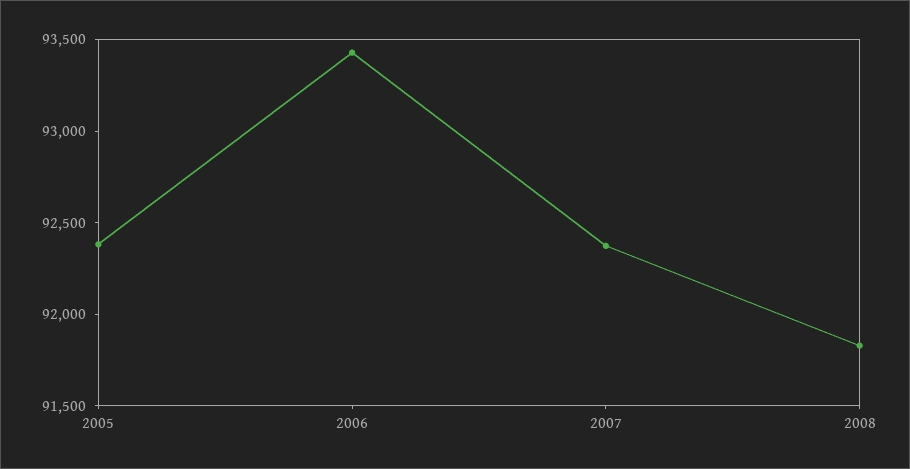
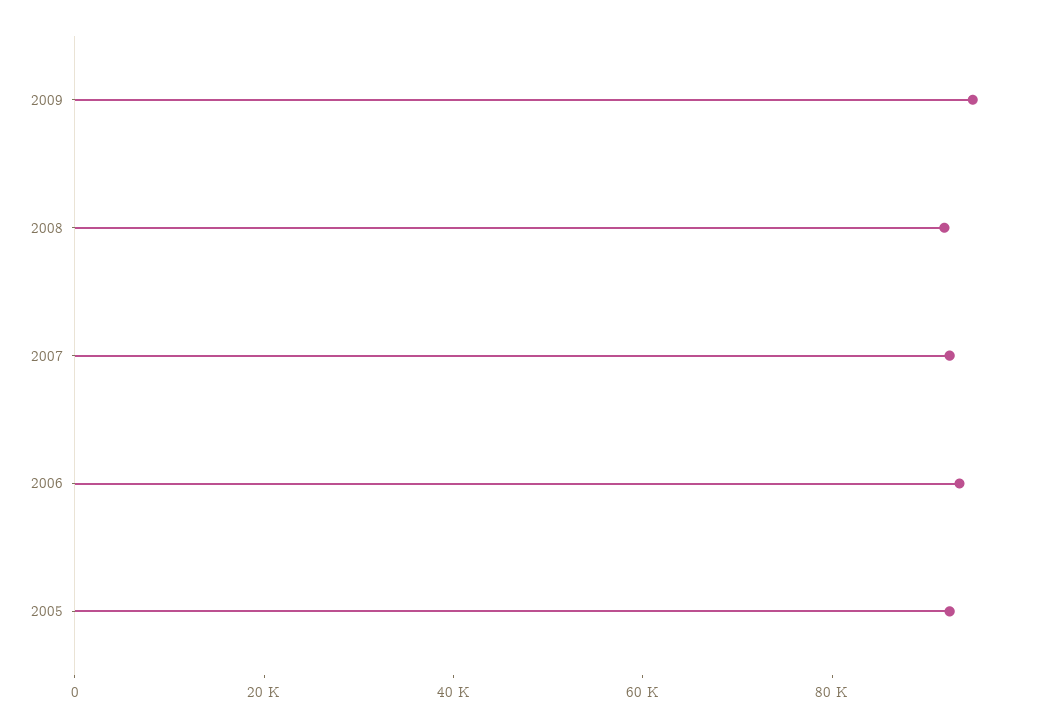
2009: none -> 95000

